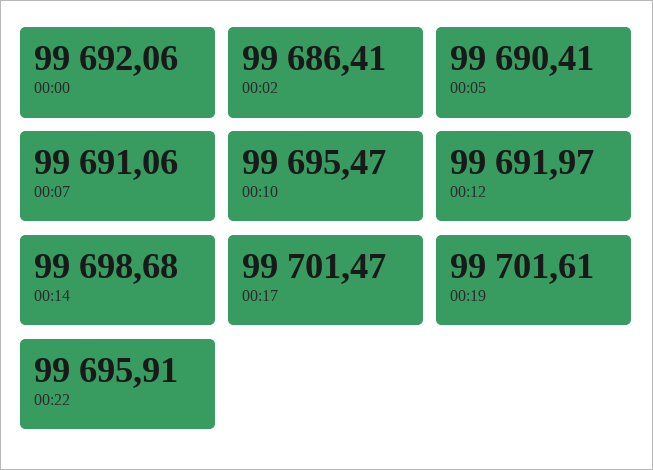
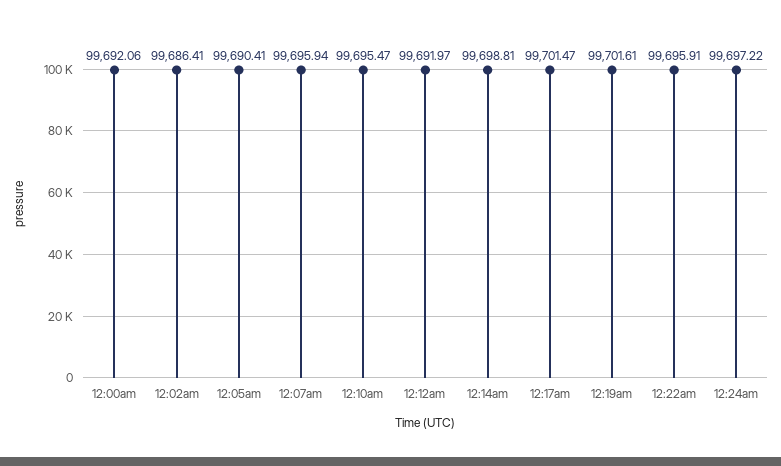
00:07: 99691.06 -> 99695.94
00:14: 99698.68 -> 99698.81
12:24am: none -> 99697.22

